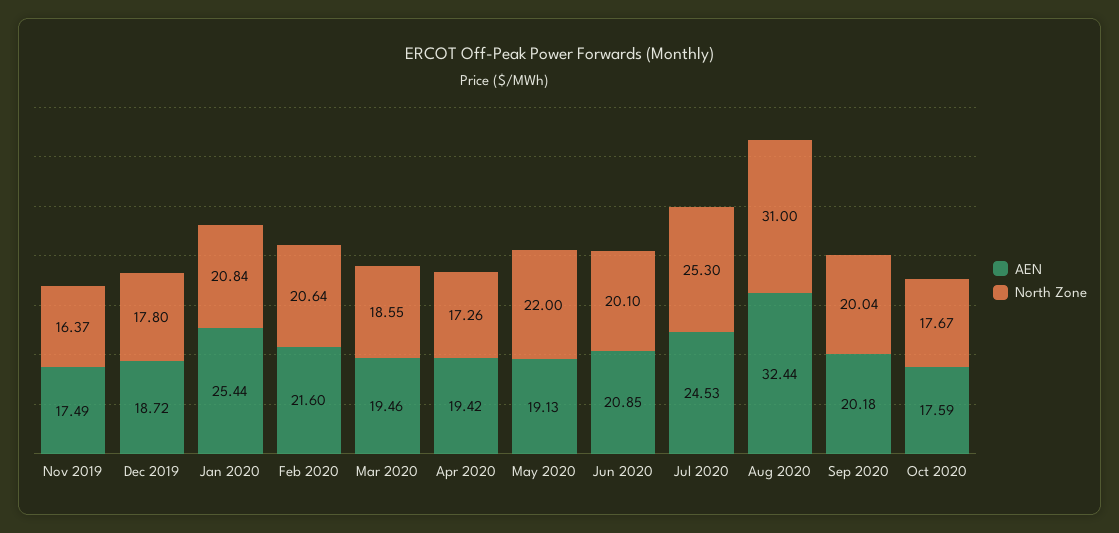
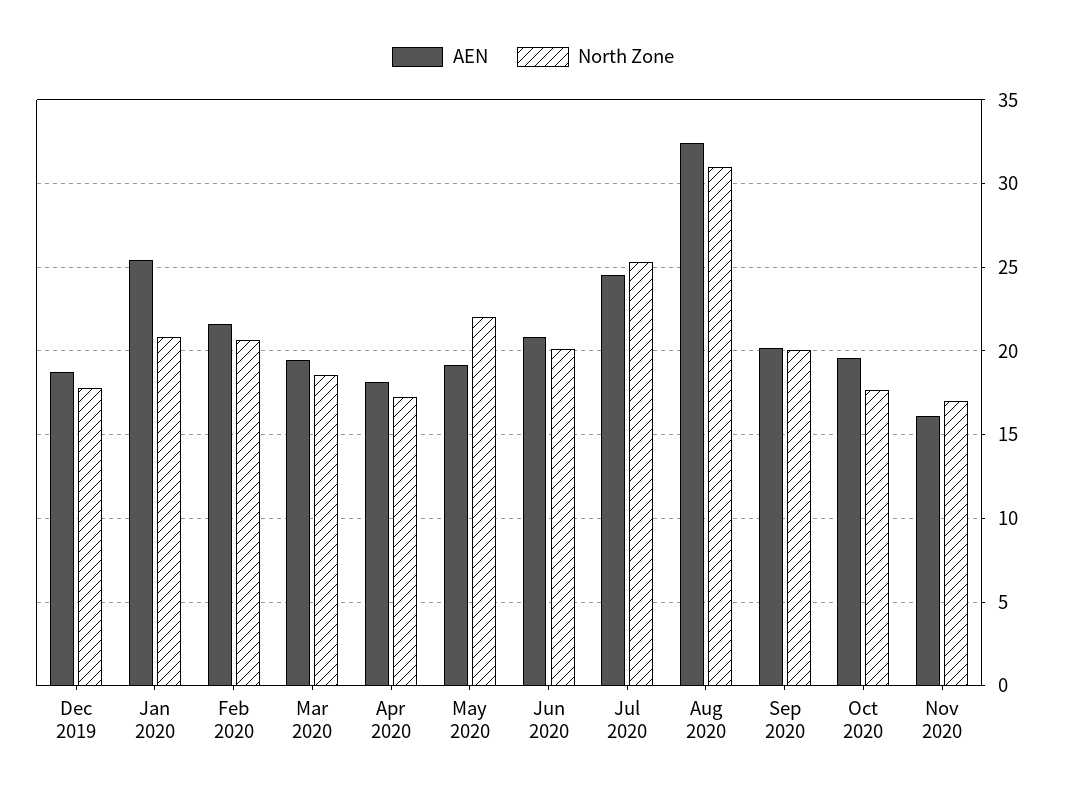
AEN, Nov 2019: 17.49 -> none
North Zone, Nov 2019: 16.37 -> none
AEN, Apr 2020: 19.42 -> 18
AEN, Oct 2020: 17.59 -> 19.5
AEN, Nov 2020: none -> 16
North Zone, Nov 2020: none -> 17

